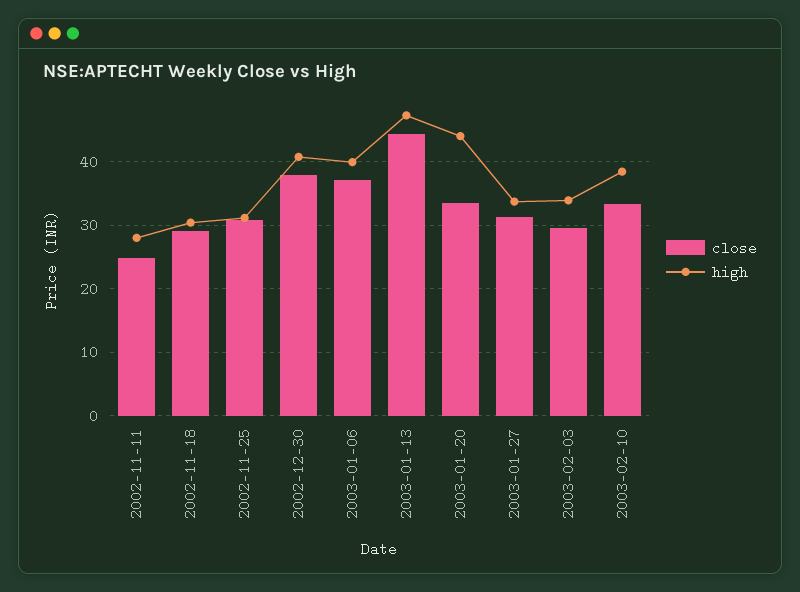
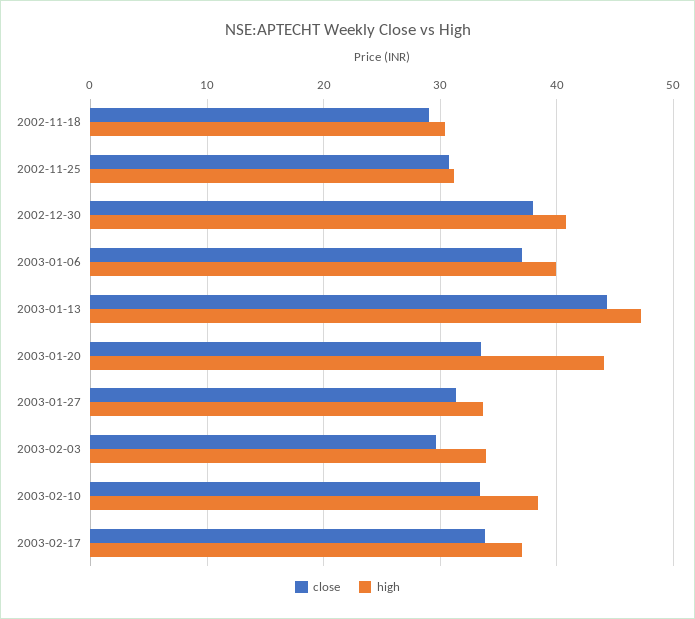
close, 2002-11-11: 25 -> none
high, 2002-11-11: 28 -> none
close, 2003-02-17: none -> 34
high, 2003-02-17: none -> 37

